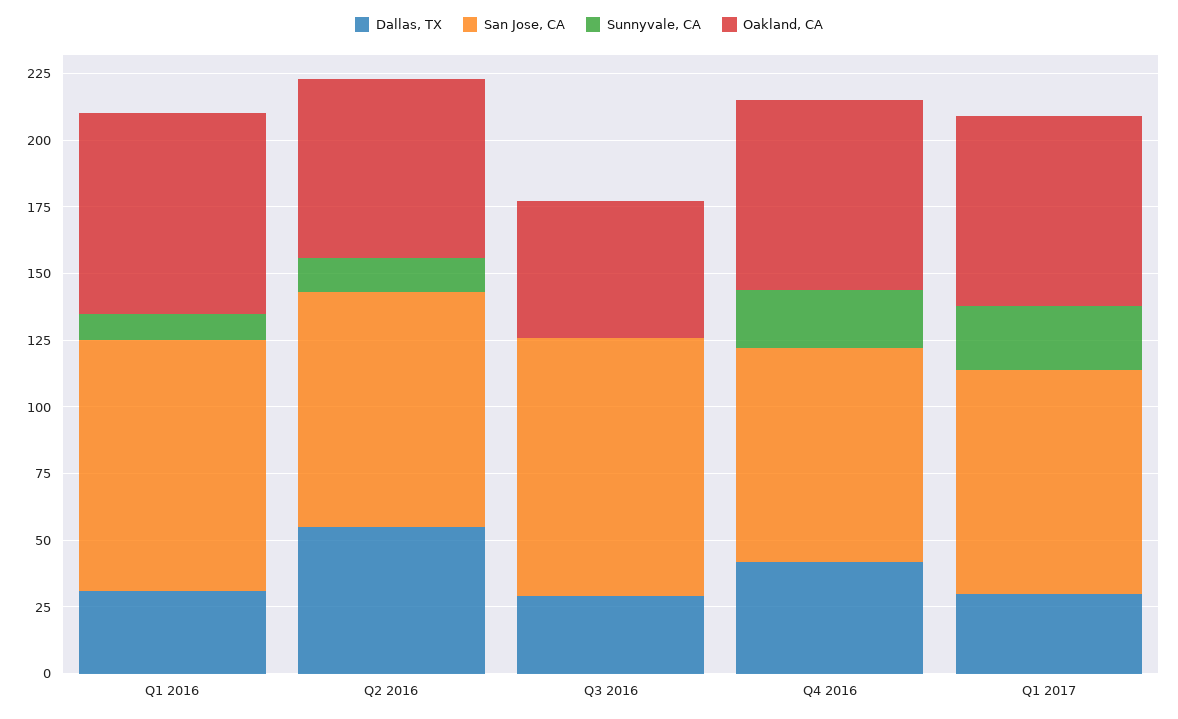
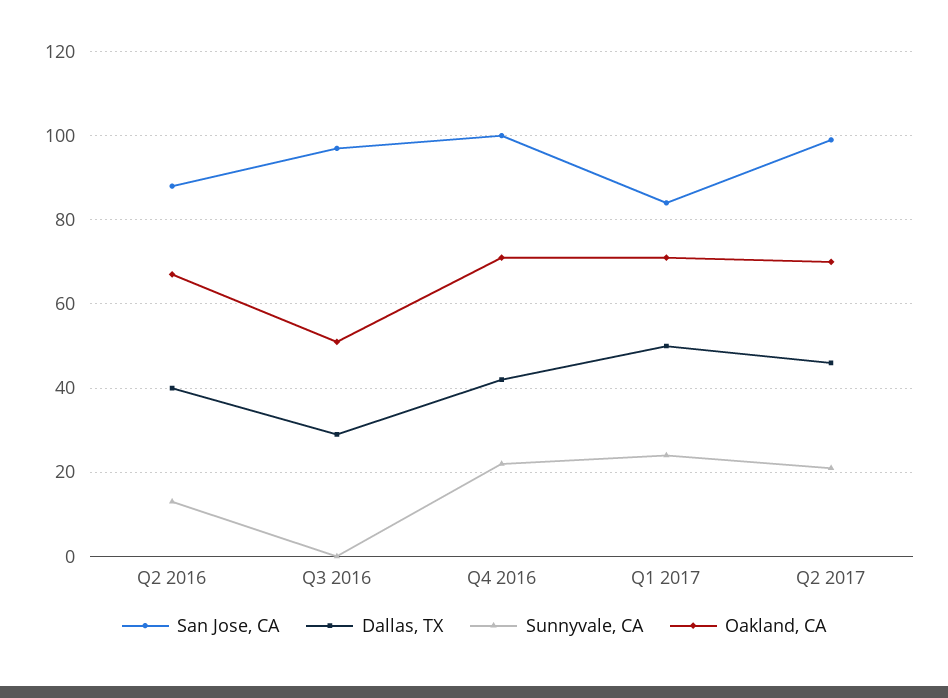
Dallas, TX, Q1 2016: 30 -> none
San Jose, CA, Q1 2016: 95 -> none
Sunnyvale, CA, Q1 2016: 10 -> none
Oakland, CA, Q1 2016: 75 -> none
Dallas, TX, Q2 2016: 55 -> 40
San Jose, CA, Q4 2016: 80 -> 100
Dallas, TX, Q1 2017: 30 -> 50
San Jose, CA, Q2 2017: none -> 100
Dallas, TX, Q2 2017: none -> 45
Sunnyvale, CA, Q2 2017: none -> 20
Oakland, CA, Q2 2017: none -> 70

